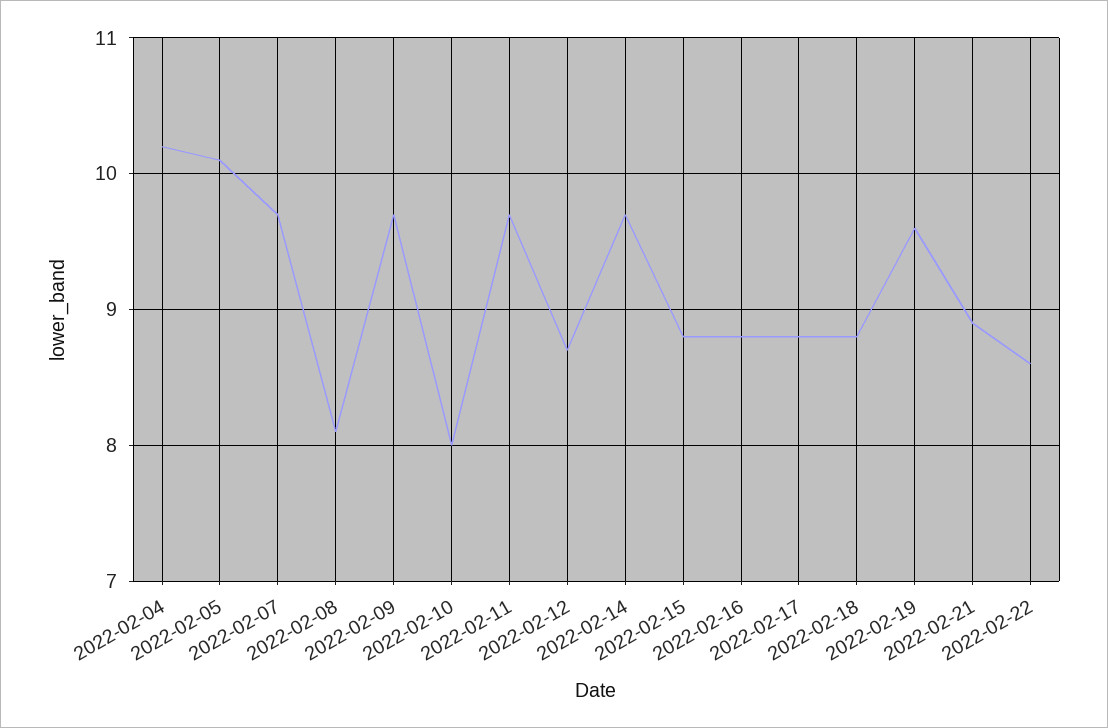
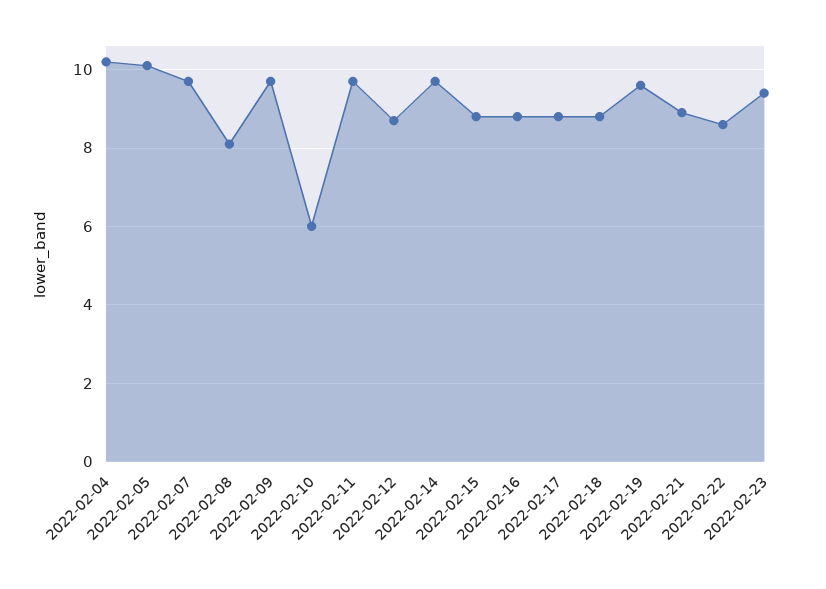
2022-02-10: 8 -> 6
2022-02-23: none -> 9.5

